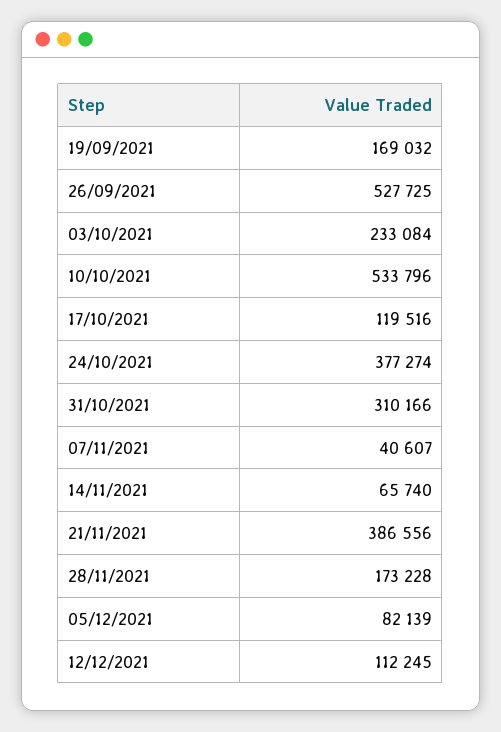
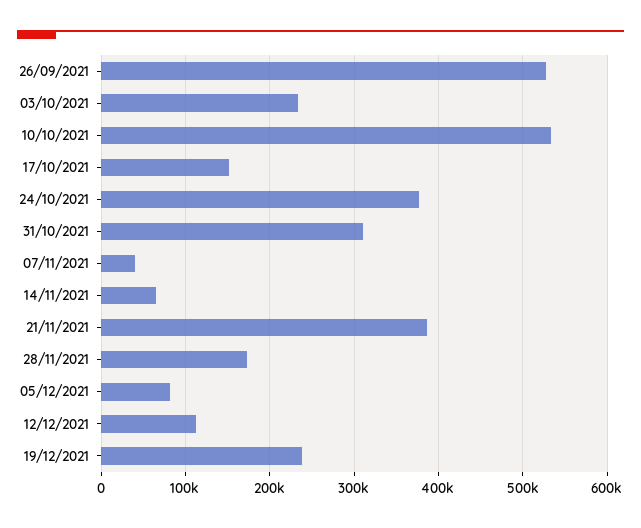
19/09/2021: 169032 -> none
17/10/2021: 119516 -> 150000
19/12/2021: none -> 240000

